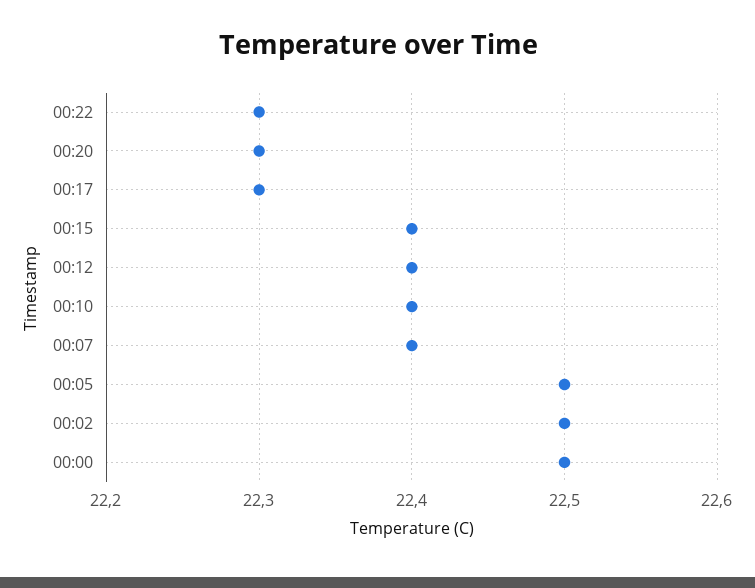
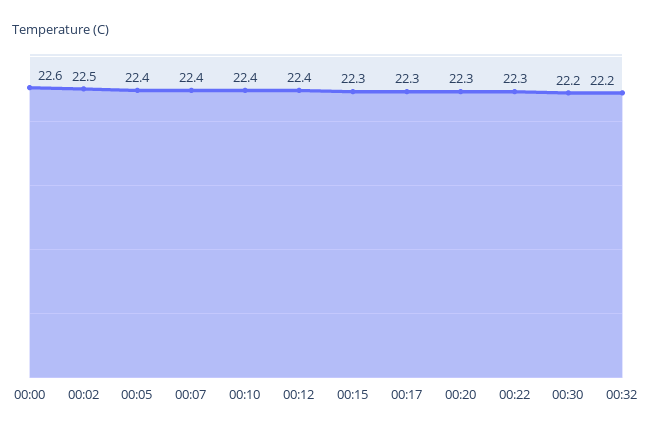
00:15: 22.4 -> 22.3
00:05: 22.5 -> 22.4
00:00: 22.5 -> 22.6
00:30: none -> 22.2
00:32: none -> 22.2

